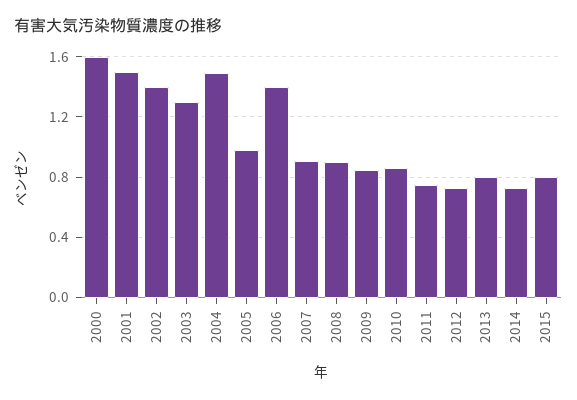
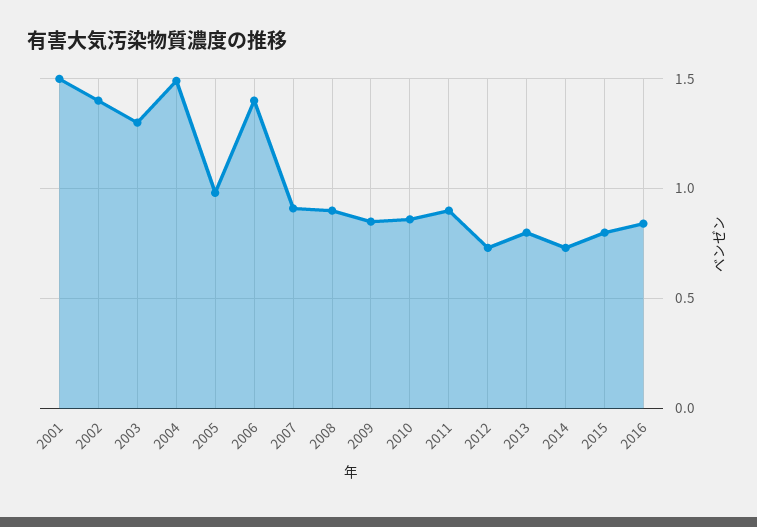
2000: 1.6 -> none
2011: 0.75 -> 0.9
2016: none -> 0.85

